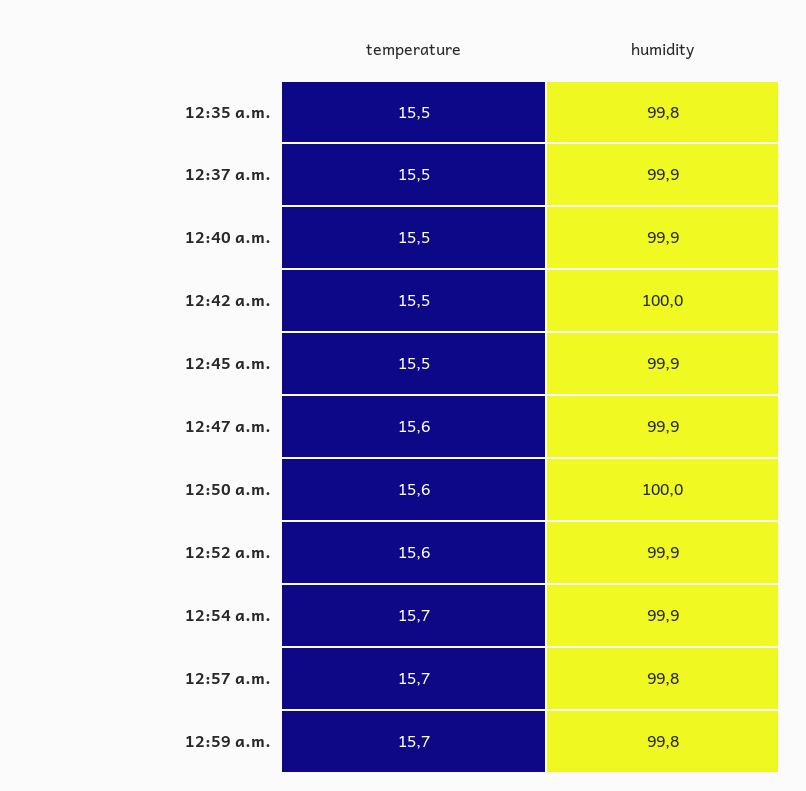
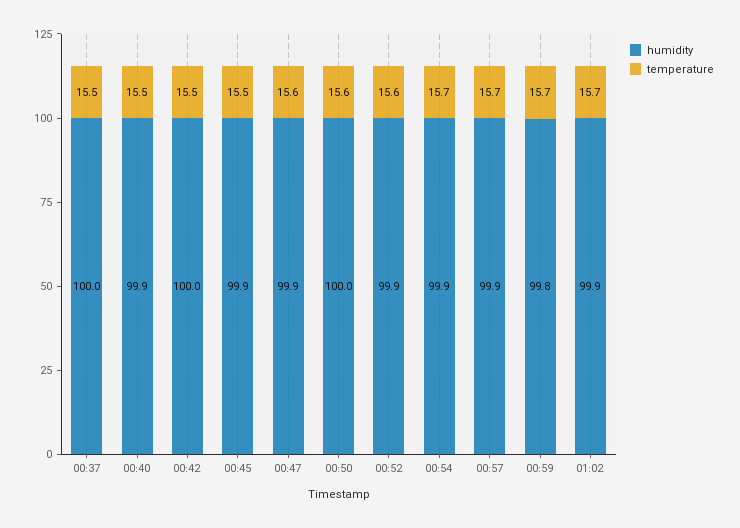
temperature, 12:35 a.m.: 15.5 -> none
humidity, 12:35 a.m.: 99.8 -> none
humidity, 12:37 a.m.: 99.9 -> 100
humidity, 12:57 a.m.: 99.8 -> 99.9
humidity, 01:02: none -> 99.9
temperature, 01:02: none -> 15.7

